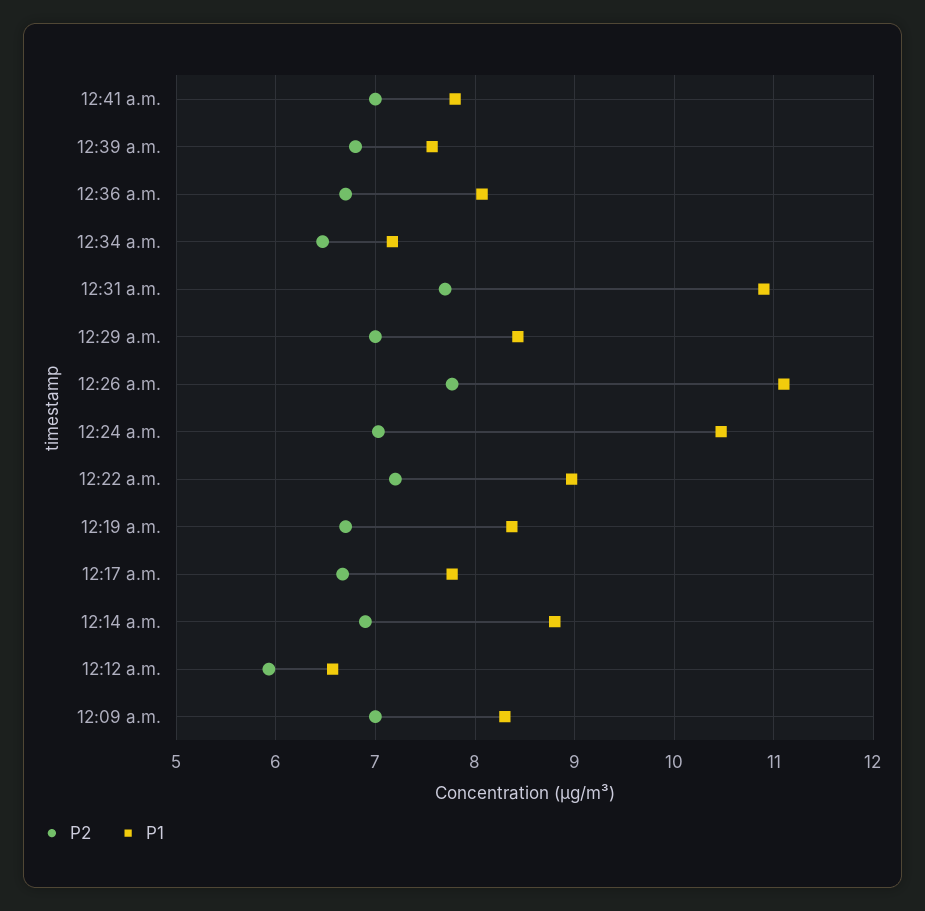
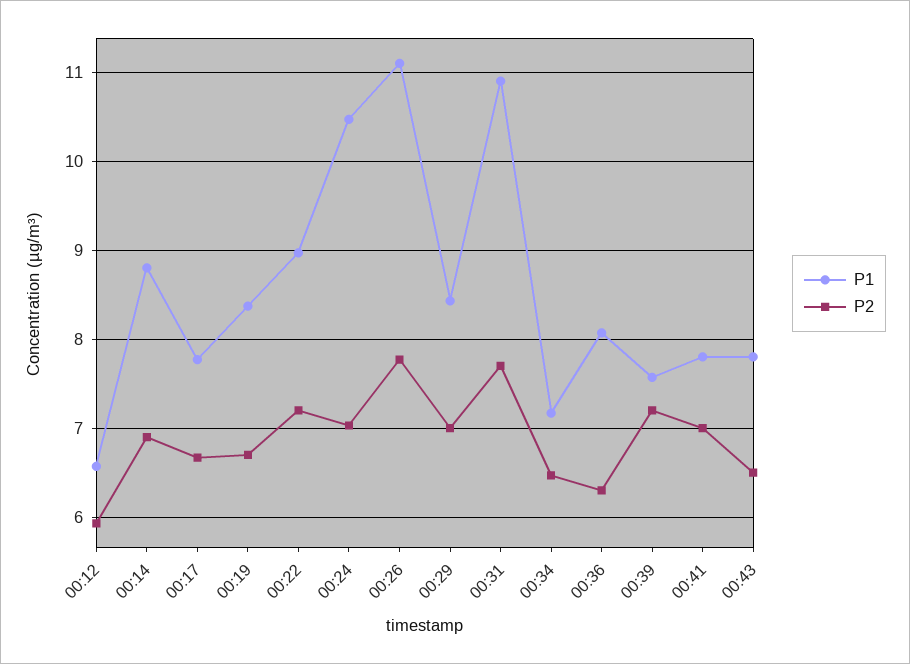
P2, 12:39 a.m.: 6.8 -> 7.2
P2, 12:36 a.m.: 6.7 -> 6.3
P2, 12:09 a.m.: 7 -> none
P1, 12:09 a.m.: 8.3 -> none
P1, 00:43: none -> 7.8
P2, 00:43: none -> 6.5

